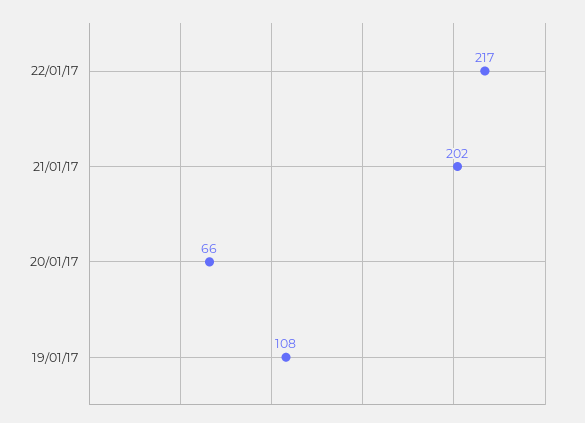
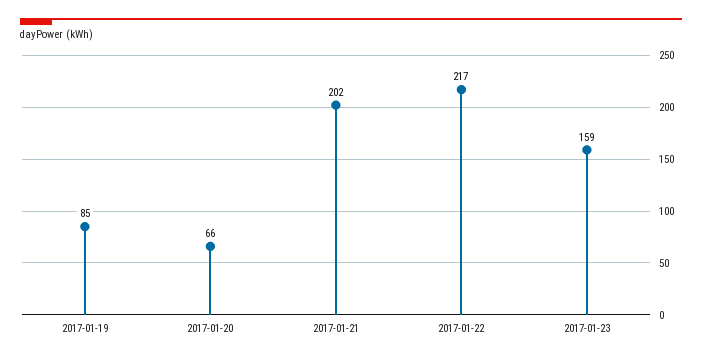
19/01/17: 108 -> 85
2017-01-23: none -> 159

